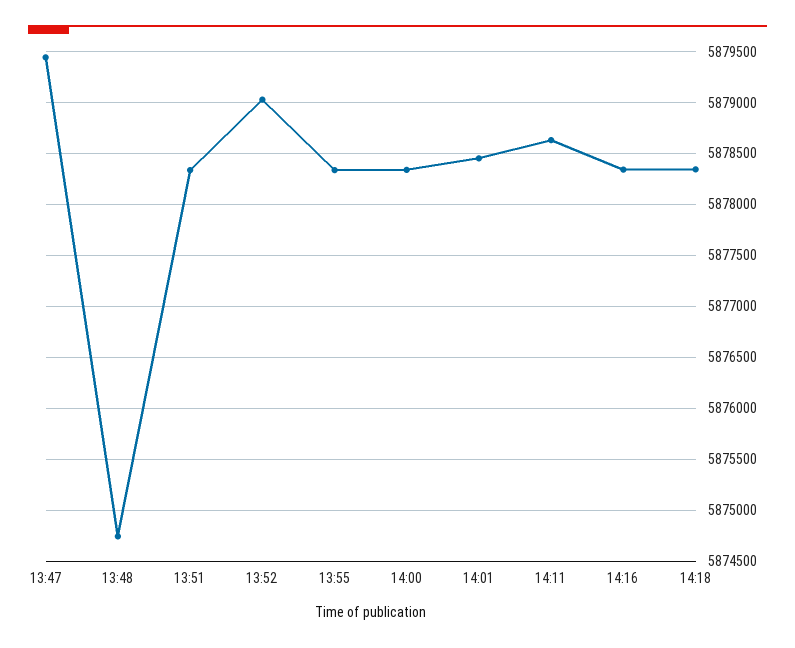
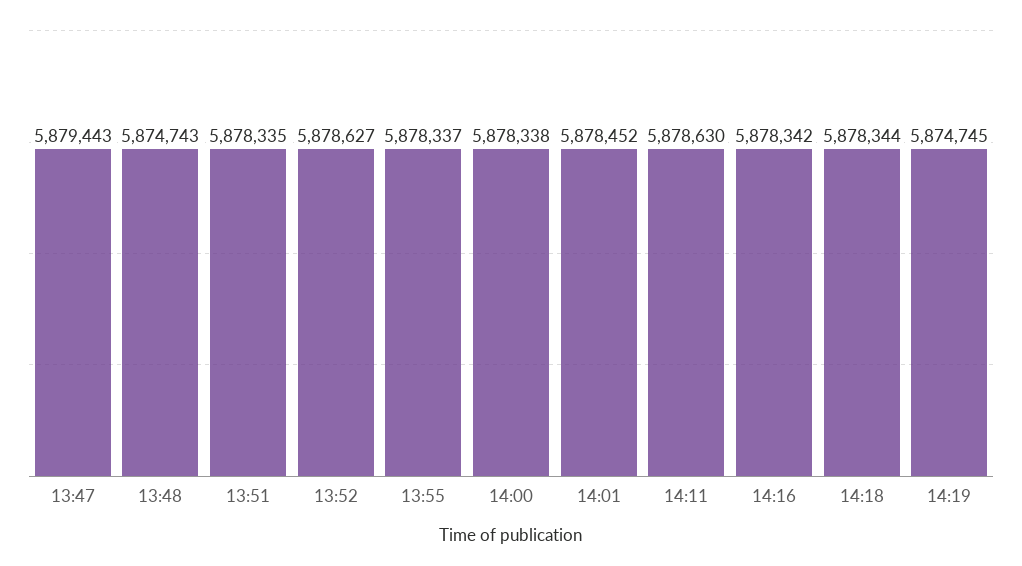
13:52: 5879000 -> 5878627
14:19: none -> 5874745

